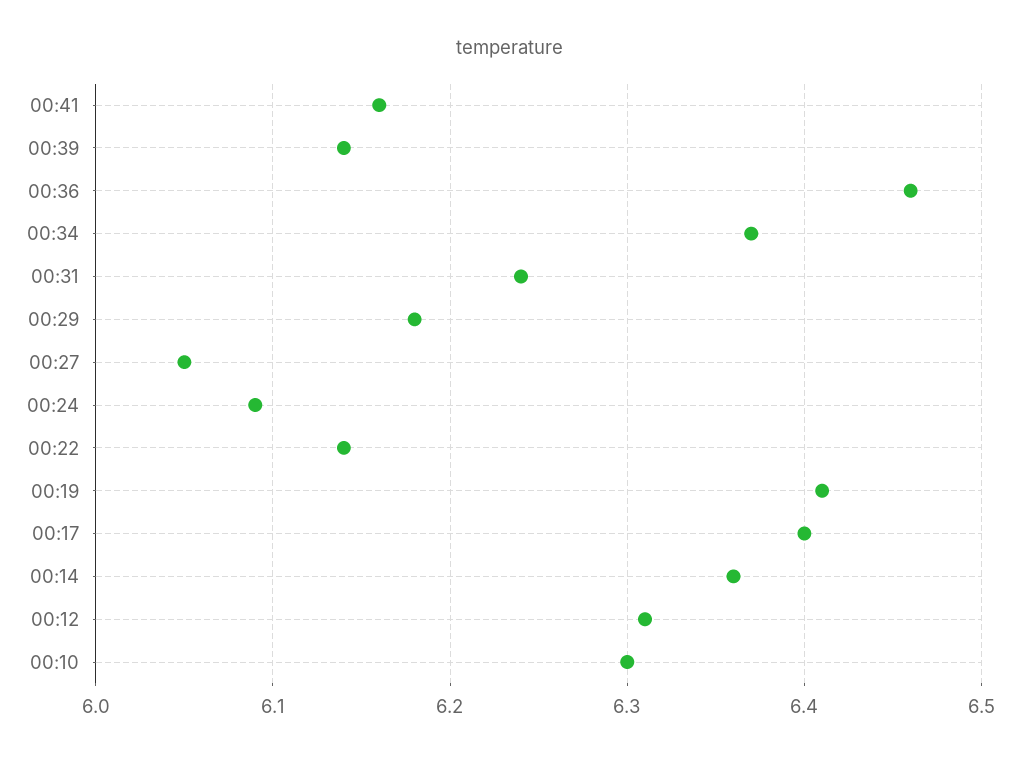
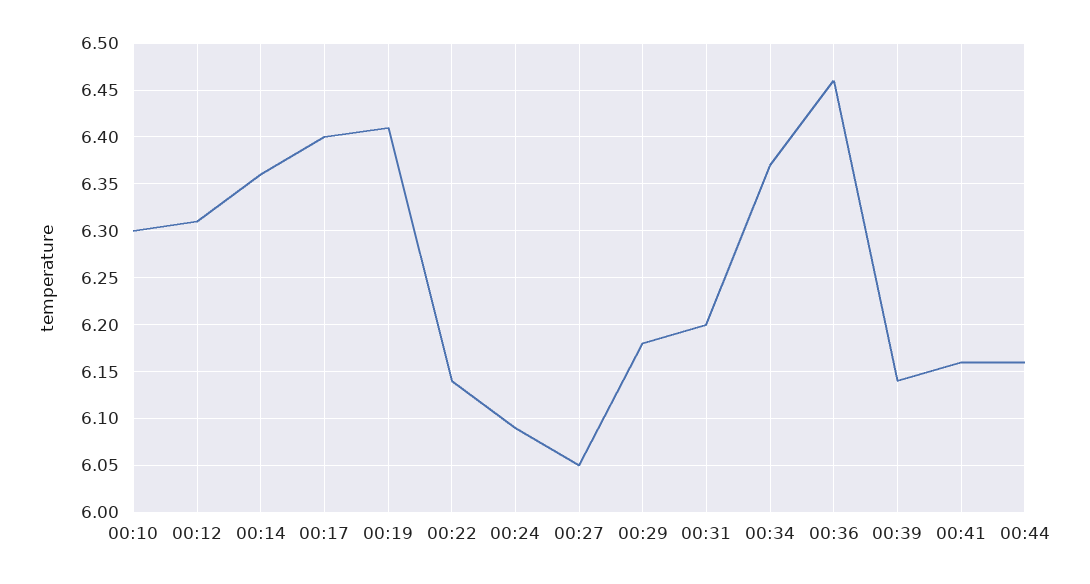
00:31: 6.24 -> 6.2
00:44: none -> 6.16

